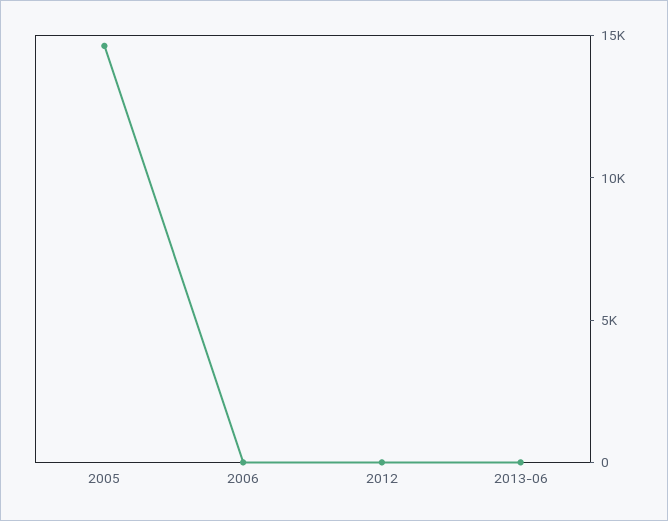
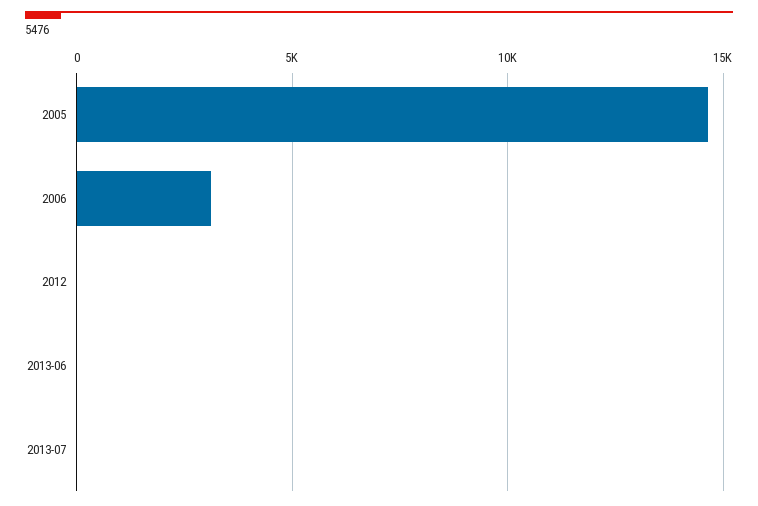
2006: 0 -> 3000
2013-07: none -> 0

